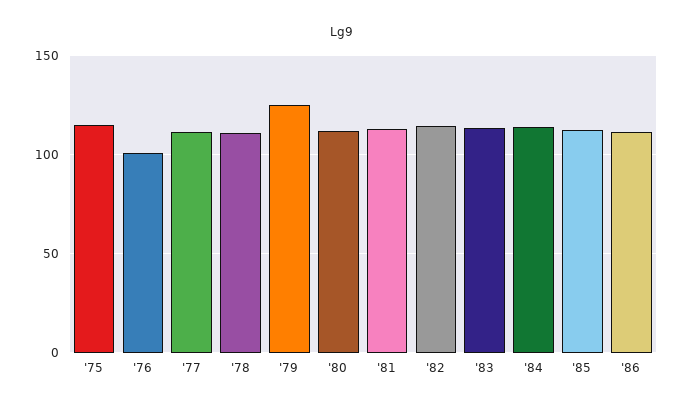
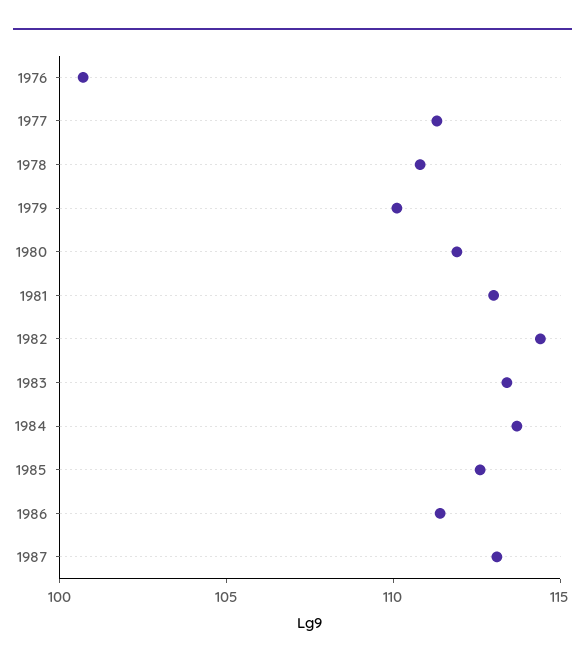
'75: 115 -> none
'79: 125 -> 110
1987: none -> 113

